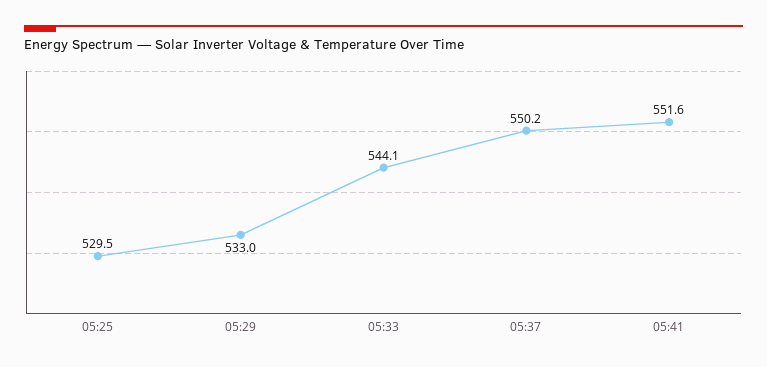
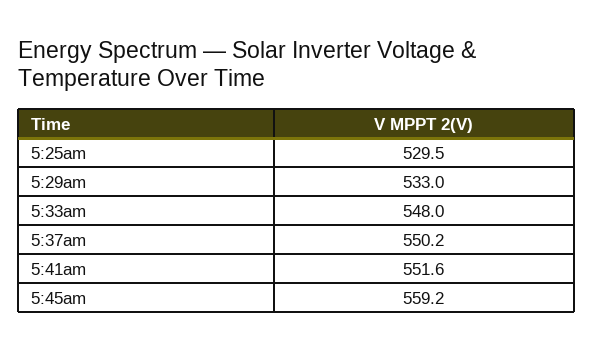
05:33: 544.1 -> 548
5:45am: none -> 559.2

